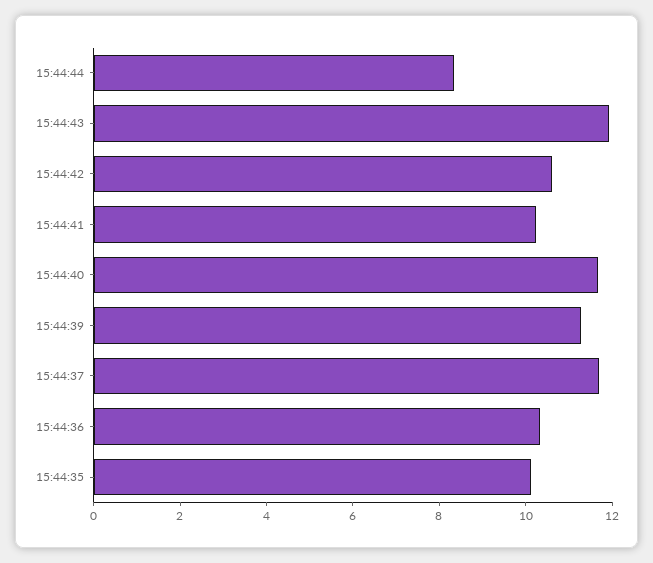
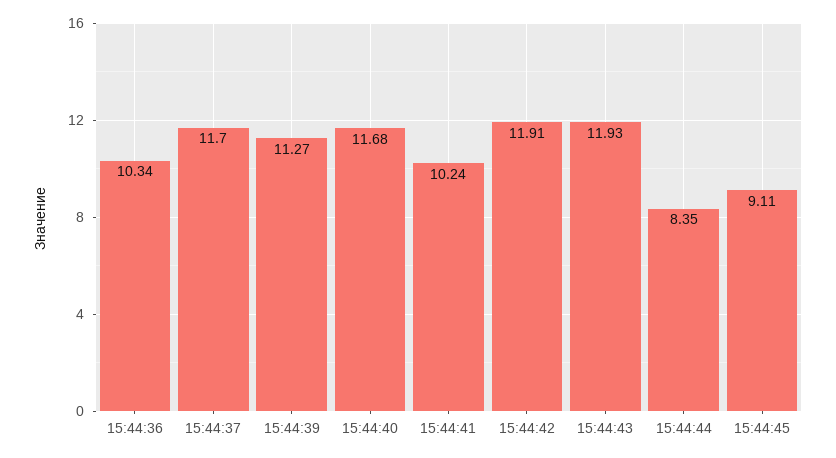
15:44:42: 10.5 -> 11.91
15:44:35: 10 -> none
15:44:45: none -> 9.11

